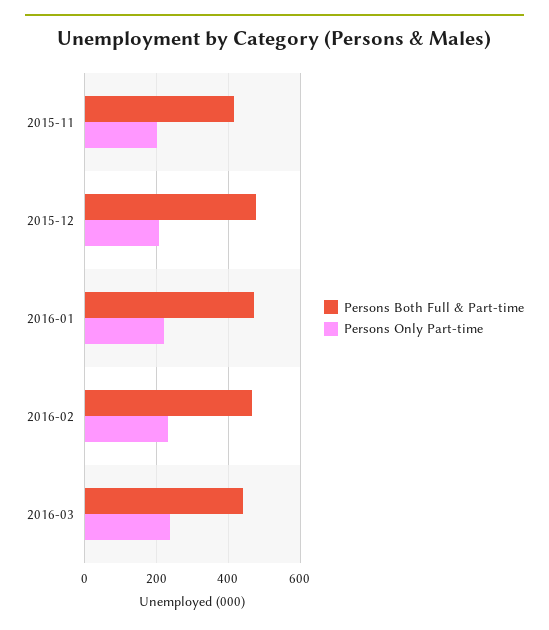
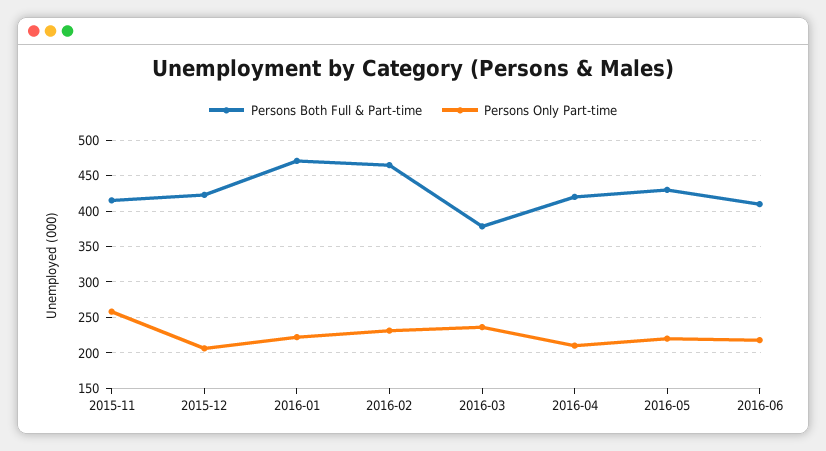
Persons Only Part-time, 2015-11: 200 -> 260
Persons Both Full & Part-time, 2015-12: 480 -> 420
Persons Both Full & Part-time, 2016-03: 440 -> 380
Persons Both Full & Part-time, 2016-04: none -> 420
Persons Only Part-time, 2016-04: none -> 210
Persons Both Full & Part-time, 2016-05: none -> 430
Persons Only Part-time, 2016-05: none -> 220
Persons Both Full & Part-time, 2016-06: none -> 410
Persons Only Part-time, 2016-06: none -> 220

